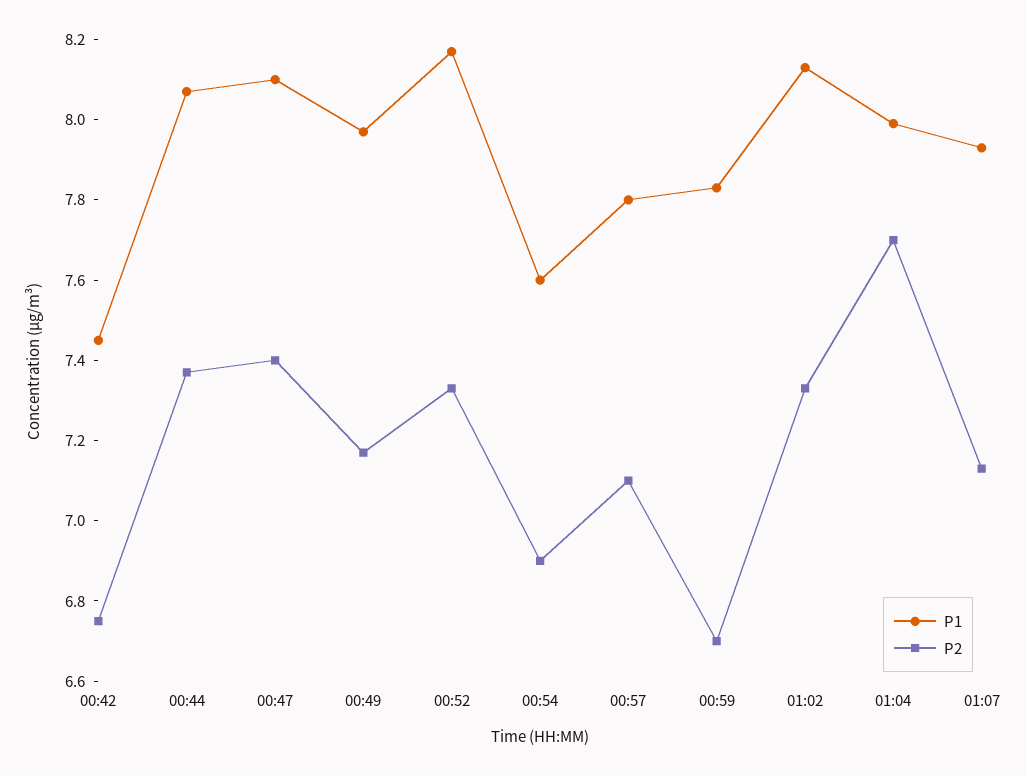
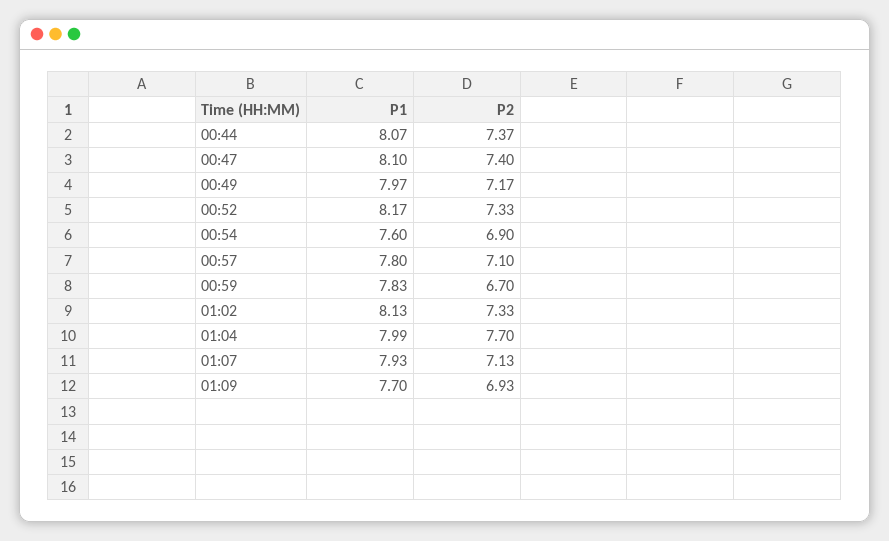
P1, 00:42: 7.45 -> none
P2, 00:42: 6.75 -> none
P1, 01:09: none -> 7.7
P2, 01:09: none -> 6.93

